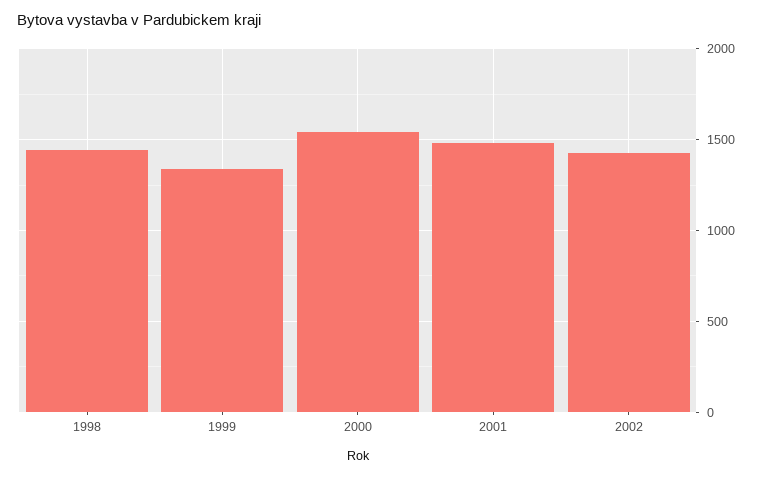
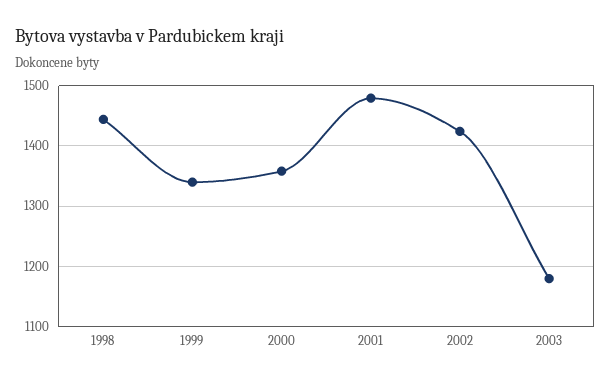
2000: 1550 -> 1360
2003: none -> 1180

